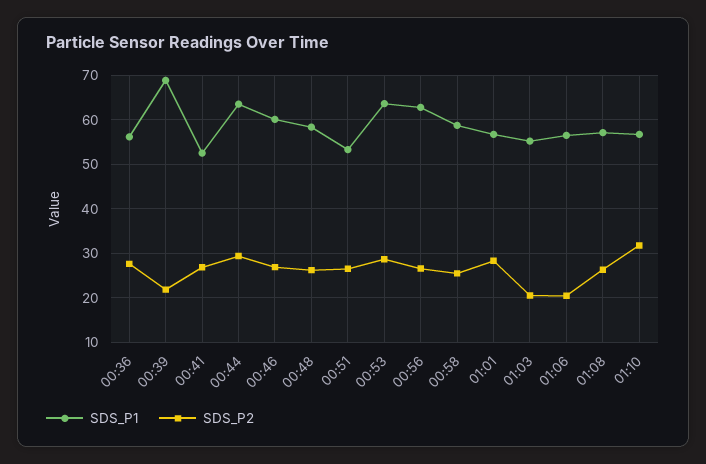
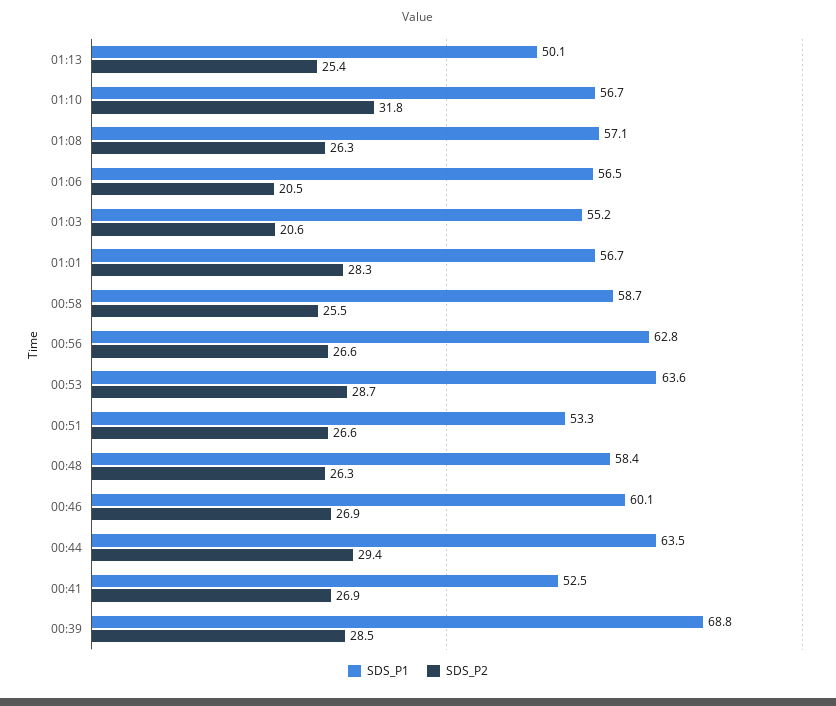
SDS_P1, 00:36: 56 -> none
SDS_P2, 00:36: 28 -> none
SDS_P2, 00:39: 22 -> 28.5
SDS_P1, 01:13: none -> 50.1
SDS_P2, 01:13: none -> 25.4

